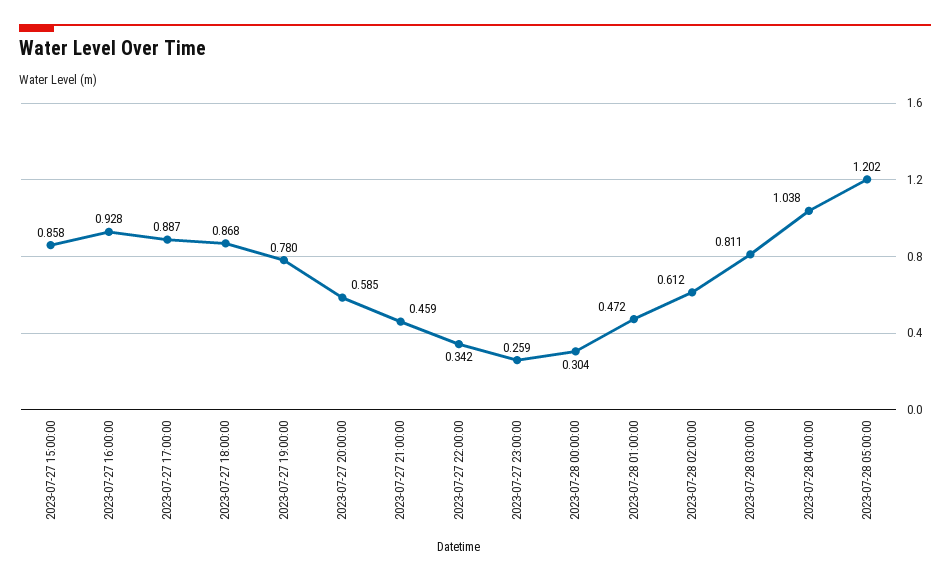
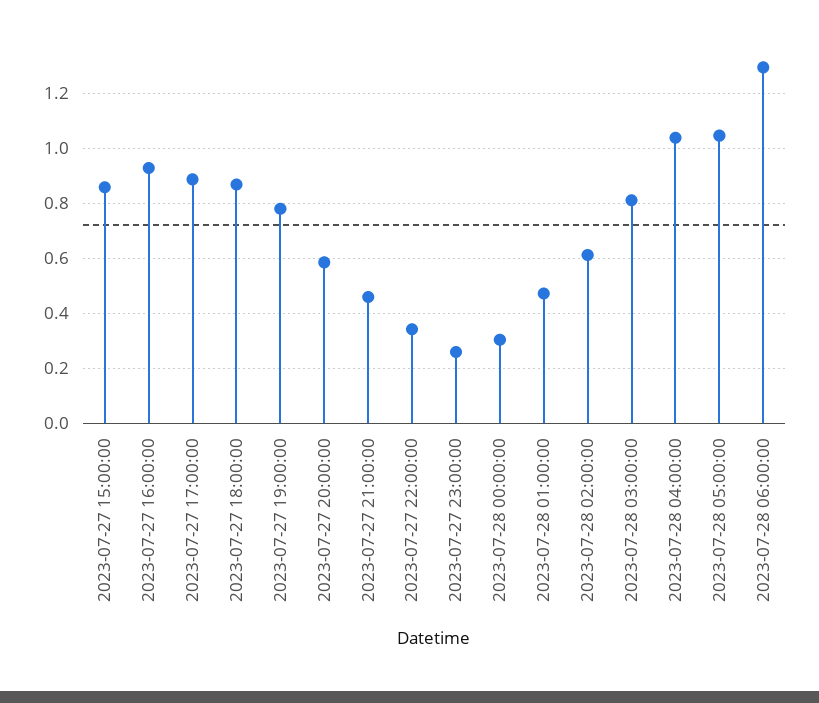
2023-07-28 05:00:00: 1.202 -> 1.05
2023-07-28 06:00:00: none -> 1.3

